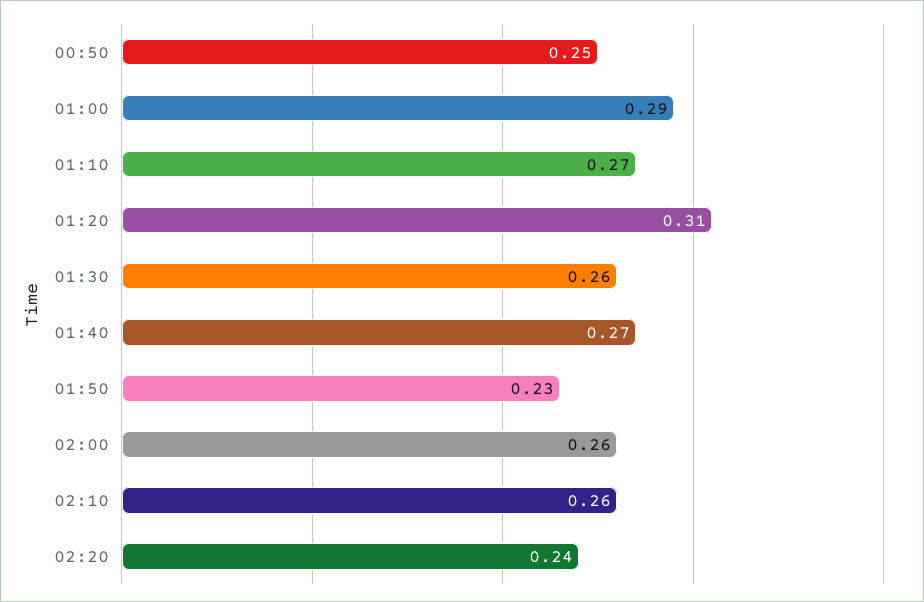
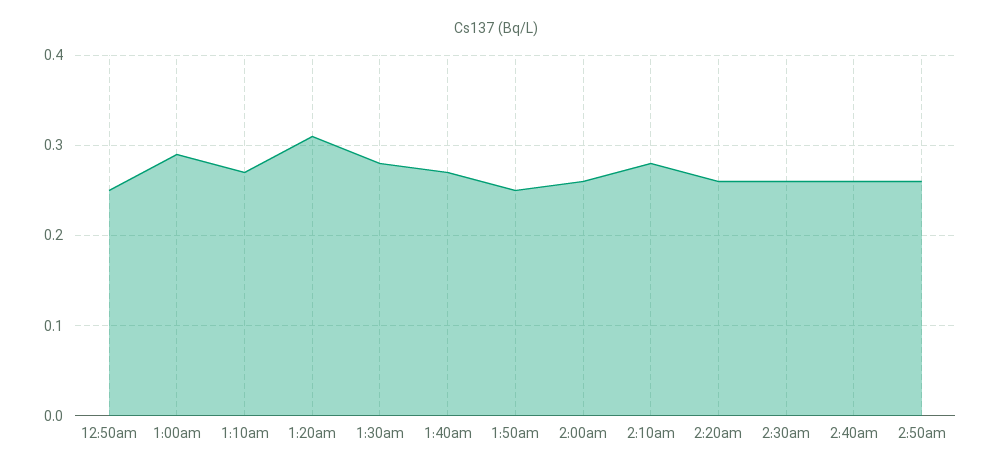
01:30: 0.26 -> 0.28
01:50: 0.23 -> 0.25
02:10: 0.26 -> 0.28
02:20: 0.24 -> 0.26
2:30am: none -> 0.26
2:40am: none -> 0.26
2:50am: none -> 0.26

